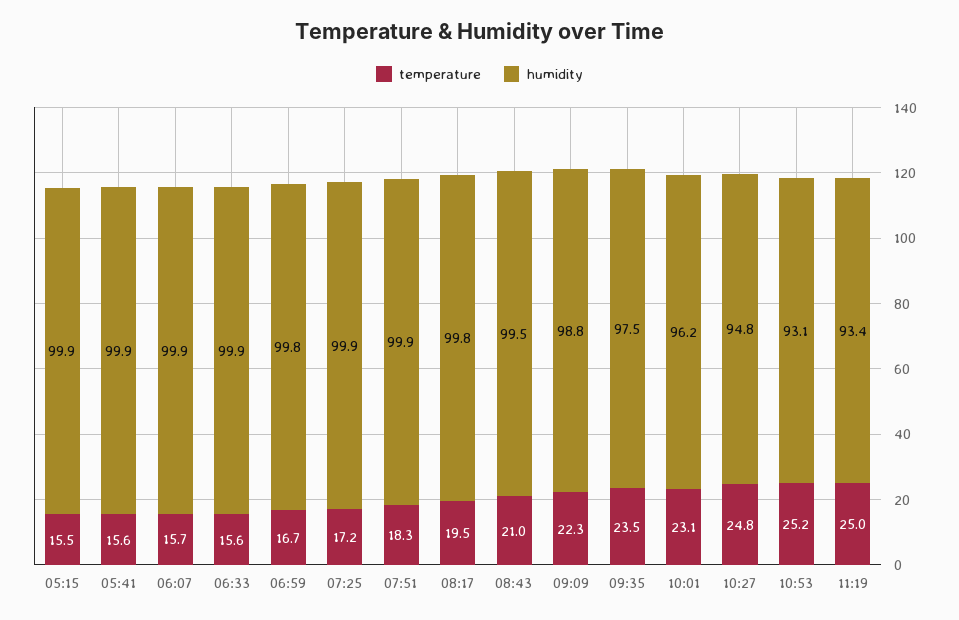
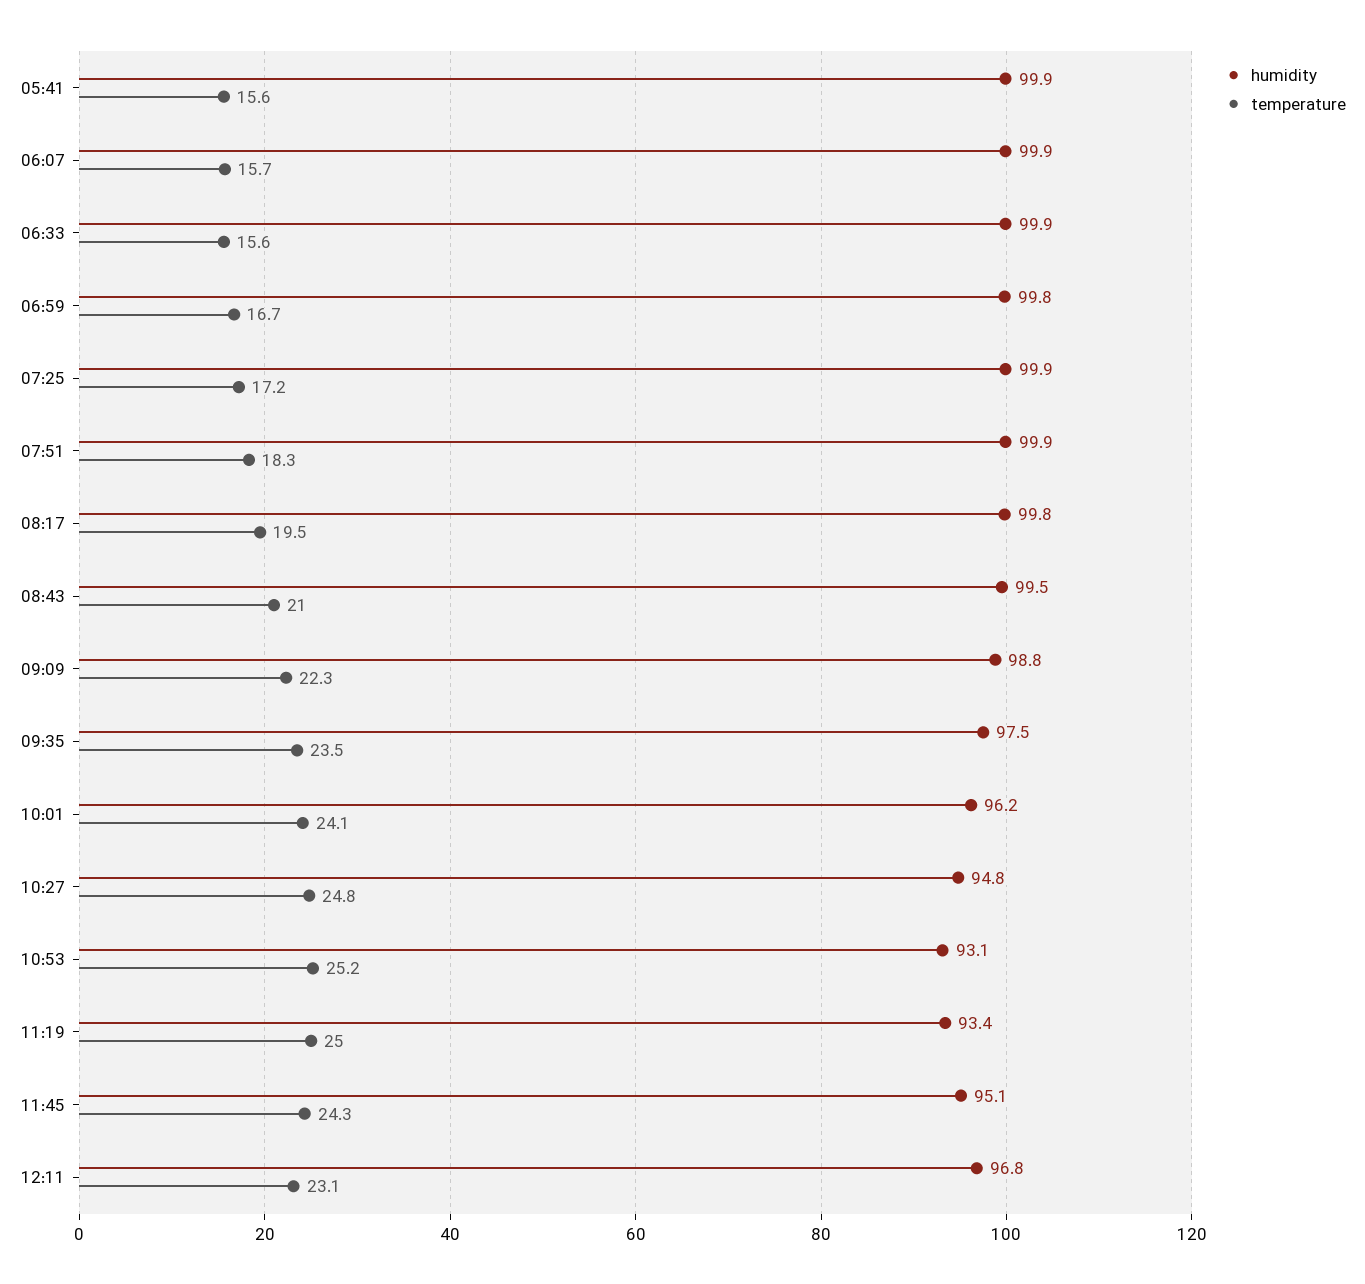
temperature, 05:15: 15.5 -> none
humidity, 05:15: 99.9 -> none
temperature, 10:01: 23.1 -> 24.1
humidity, 11:45: none -> 95.1
temperature, 11:45: none -> 24.3
humidity, 12:11: none -> 96.8
temperature, 12:11: none -> 23.1

